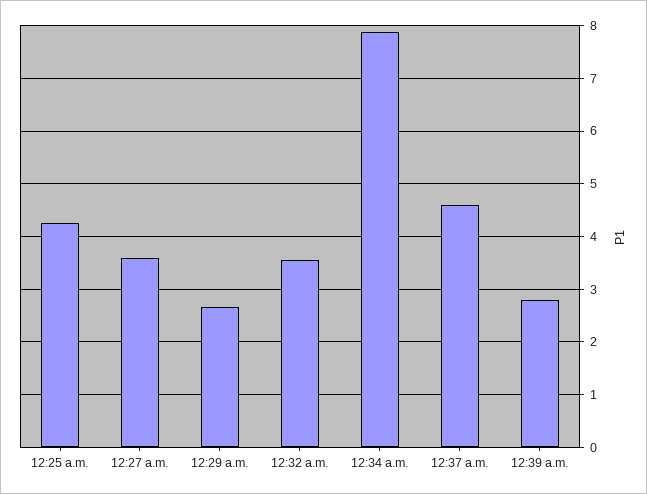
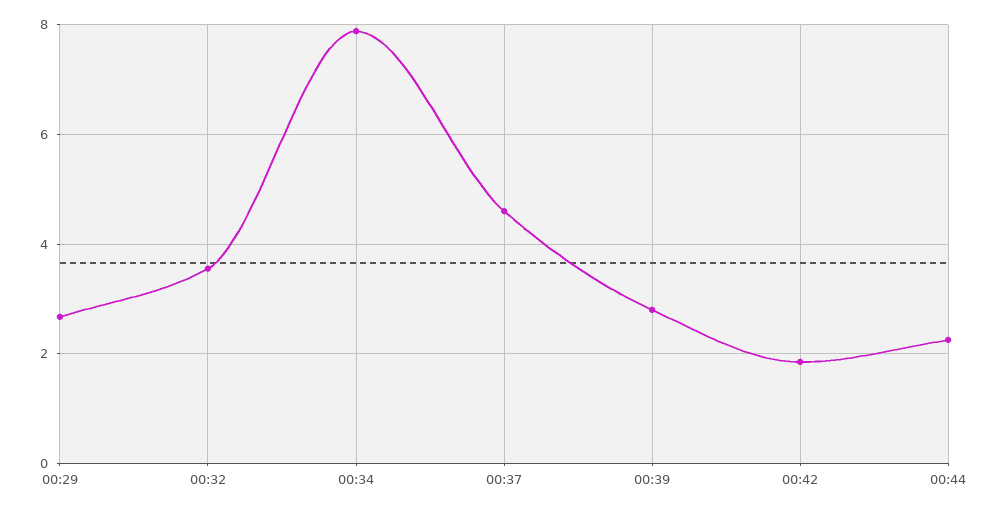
12:25 a.m.: 4.2 -> none
12:27 a.m.: 3.6 -> none
00:42: none -> 1.8
00:44: none -> 2.2

